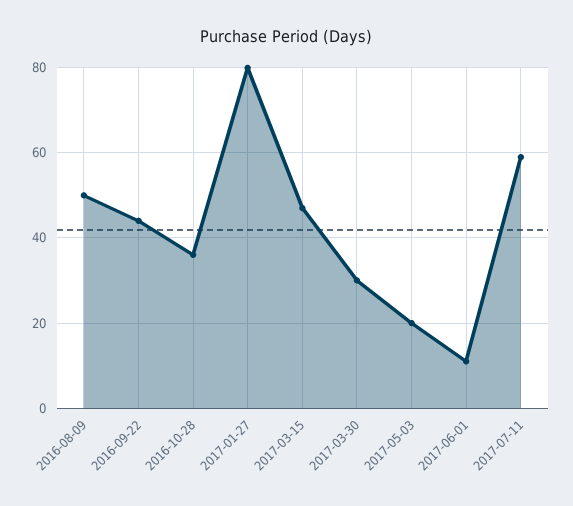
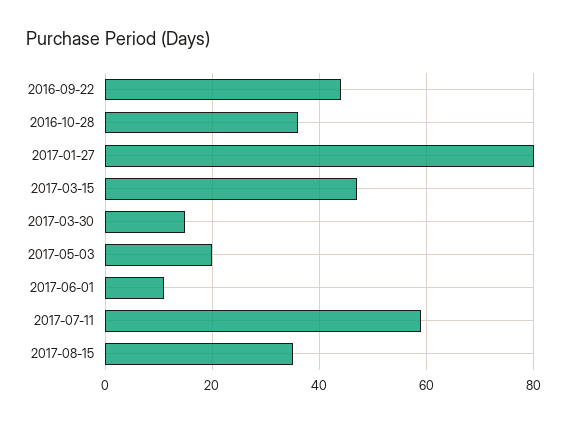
2016-08-09: 50 -> none
2017-03-30: 30 -> 15
2017-08-15: none -> 35

